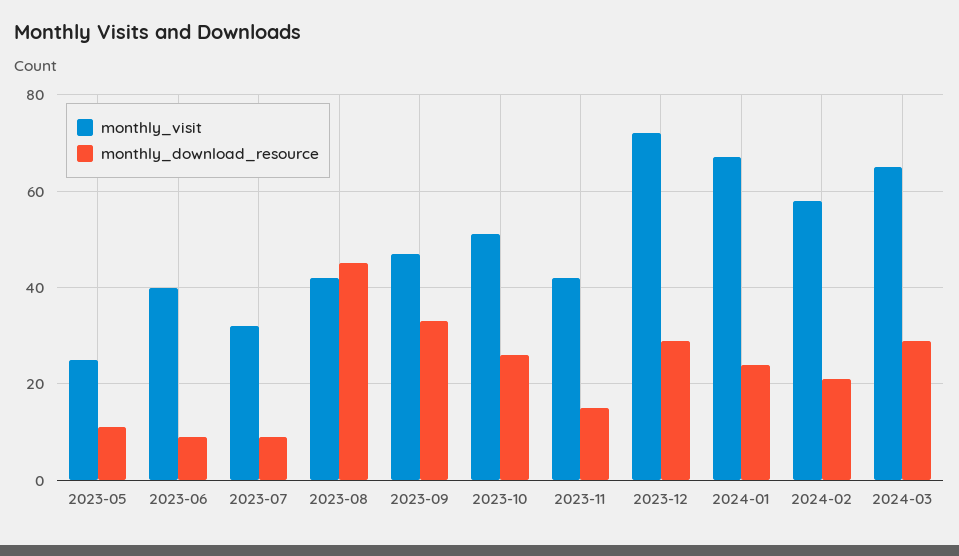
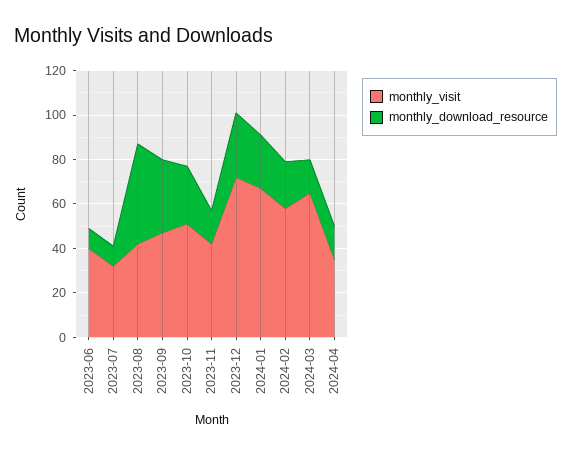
monthly_visit, 2023-05: 25 -> none
monthly_download_resource, 2023-05: 10 -> none
monthly_download_resource, 2024-03: 30 -> 15
monthly_visit, 2024-04: none -> 35
monthly_download_resource, 2024-04: none -> 15

